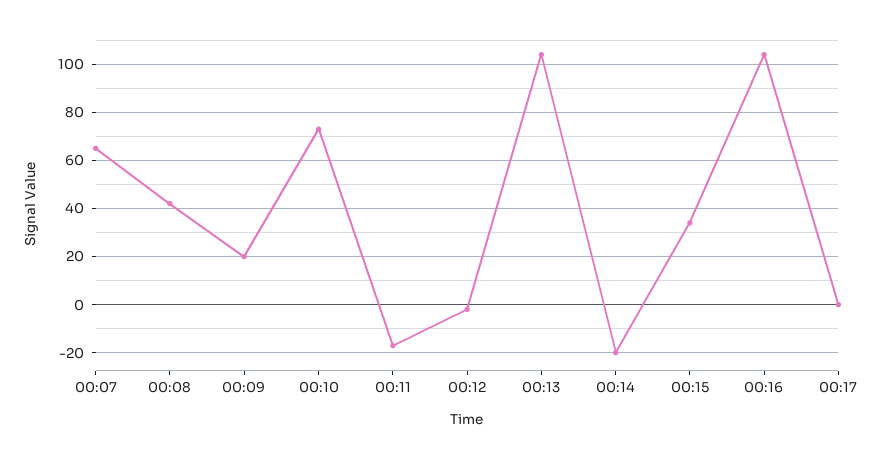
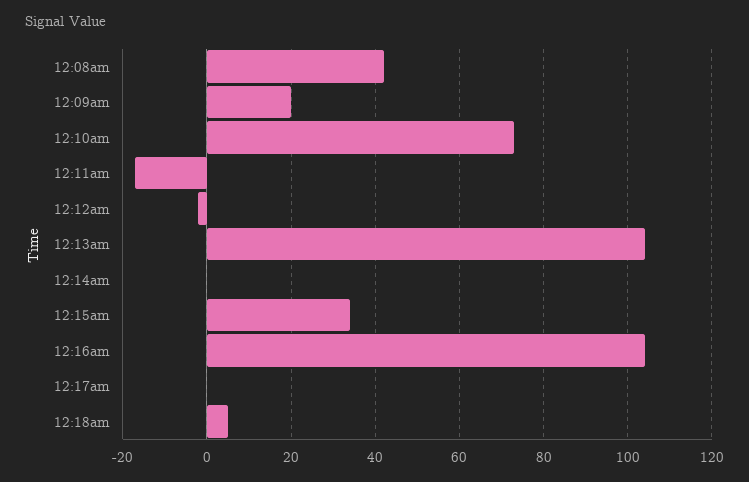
00:07: 65 -> none
00:14: -20 -> 0
12:18am: none -> 5

